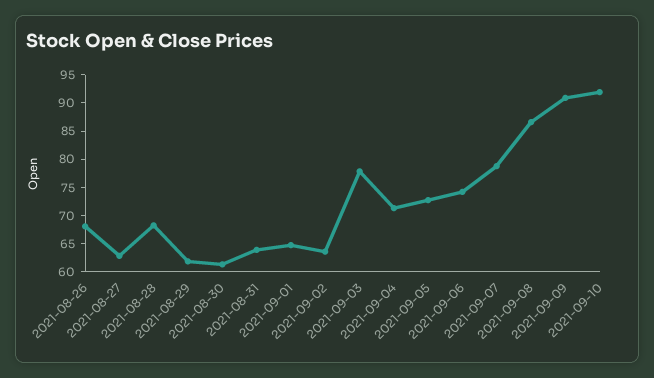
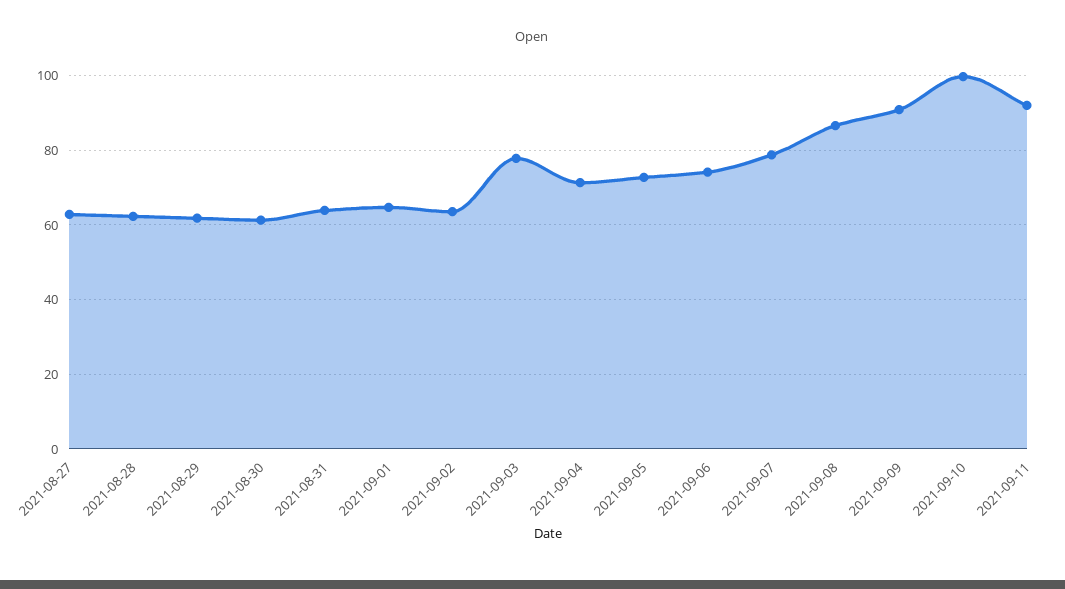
2021-08-26: 67.5 -> none
2021-08-28: 67.5 -> 62
2021-09-10: 92.5 -> 100
2021-09-11: none -> 92

